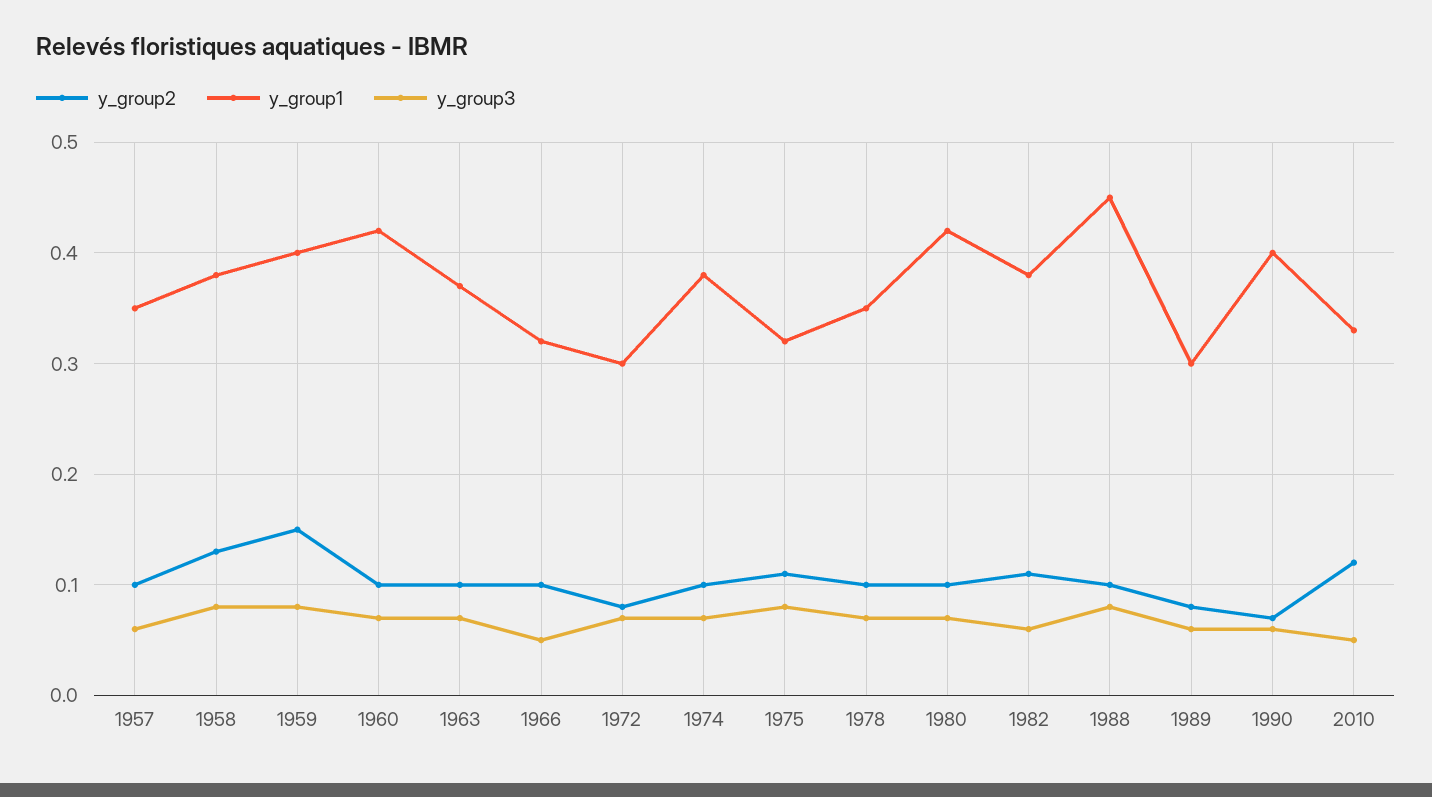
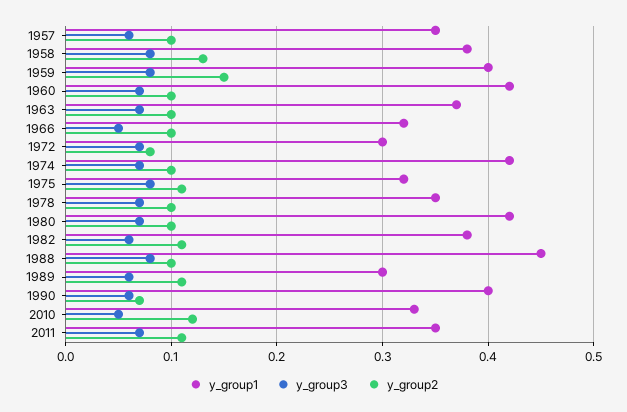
y_group1, 1974: 0.38 -> 0.42
y_group2, 1989: 0.08 -> 0.11
y_group1, 2011: none -> 0.35
y_group3, 2011: none -> 0.07
y_group2, 2011: none -> 0.11

